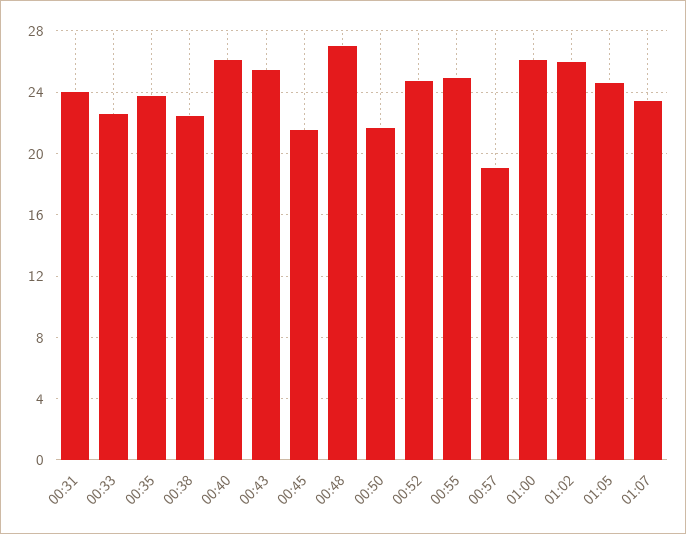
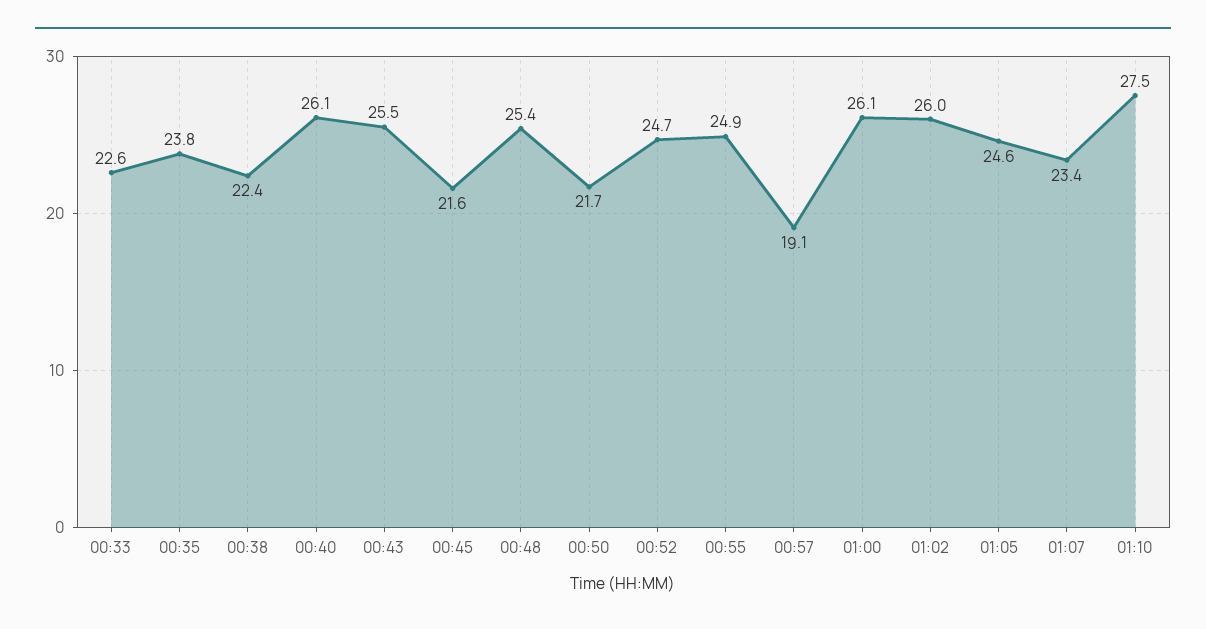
00:31: 24 -> none
00:48: 27 -> 25.4
01:10: none -> 27.5

